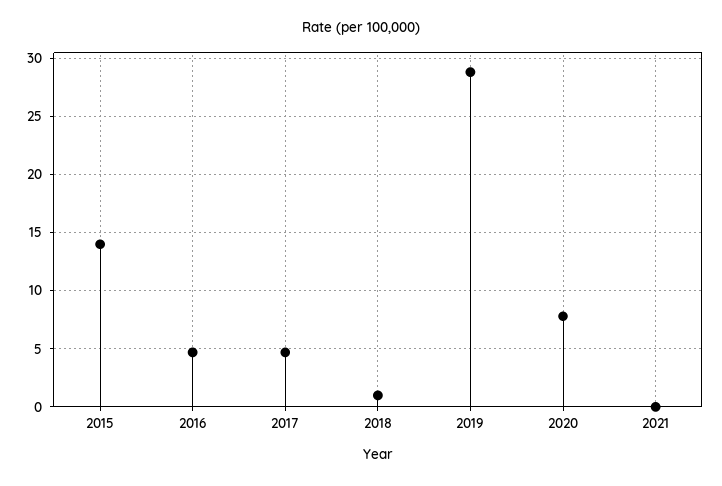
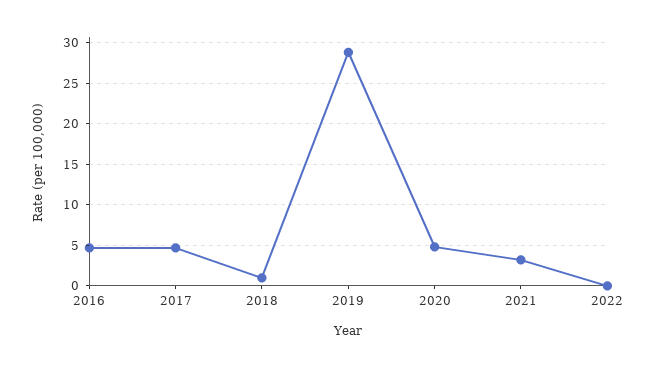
2015: 14 -> none
2020: 8 -> 5
2021: 0 -> 3
2022: none -> 0

